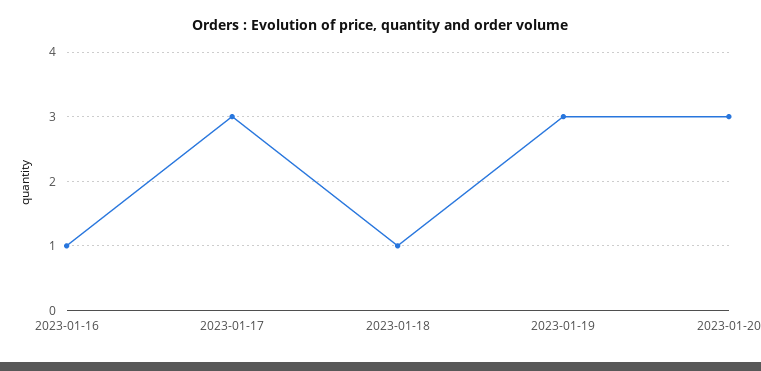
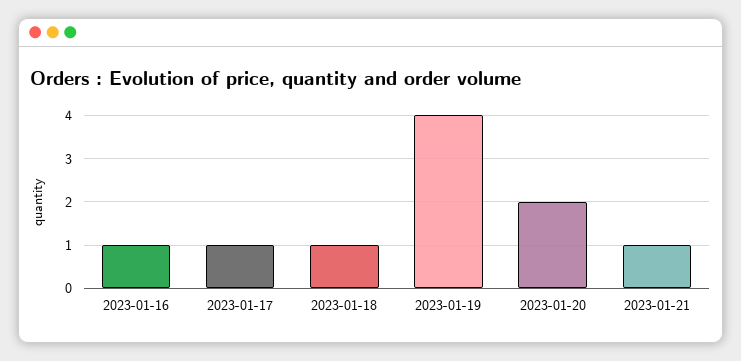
2023-01-17: 3 -> 1
2023-01-19: 3 -> 4
2023-01-20: 3 -> 2
2023-01-21: none -> 1

